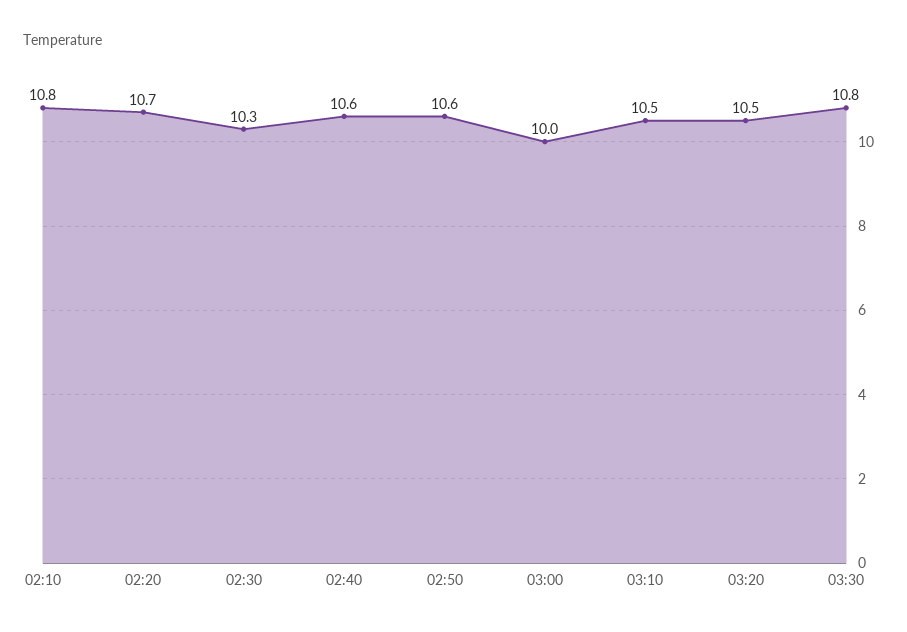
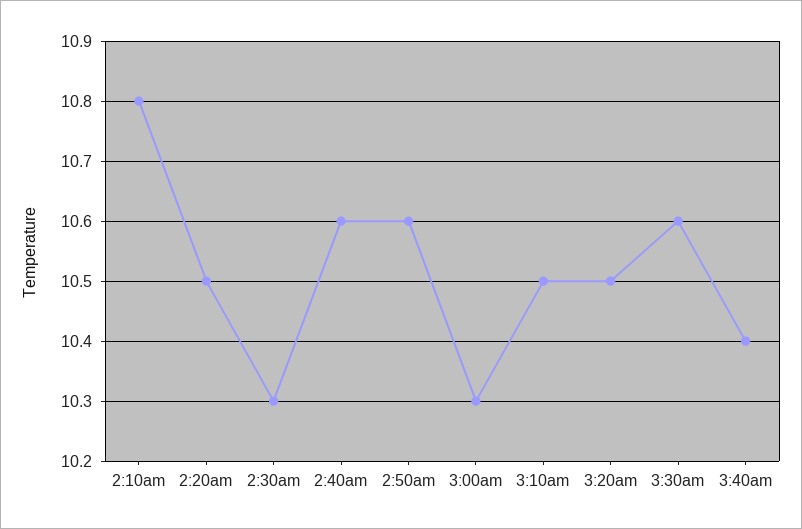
02:20: 10.7 -> 10.5
03:00: 10 -> 10.3
03:30: 10.8 -> 10.6
3:40am: none -> 10.4

